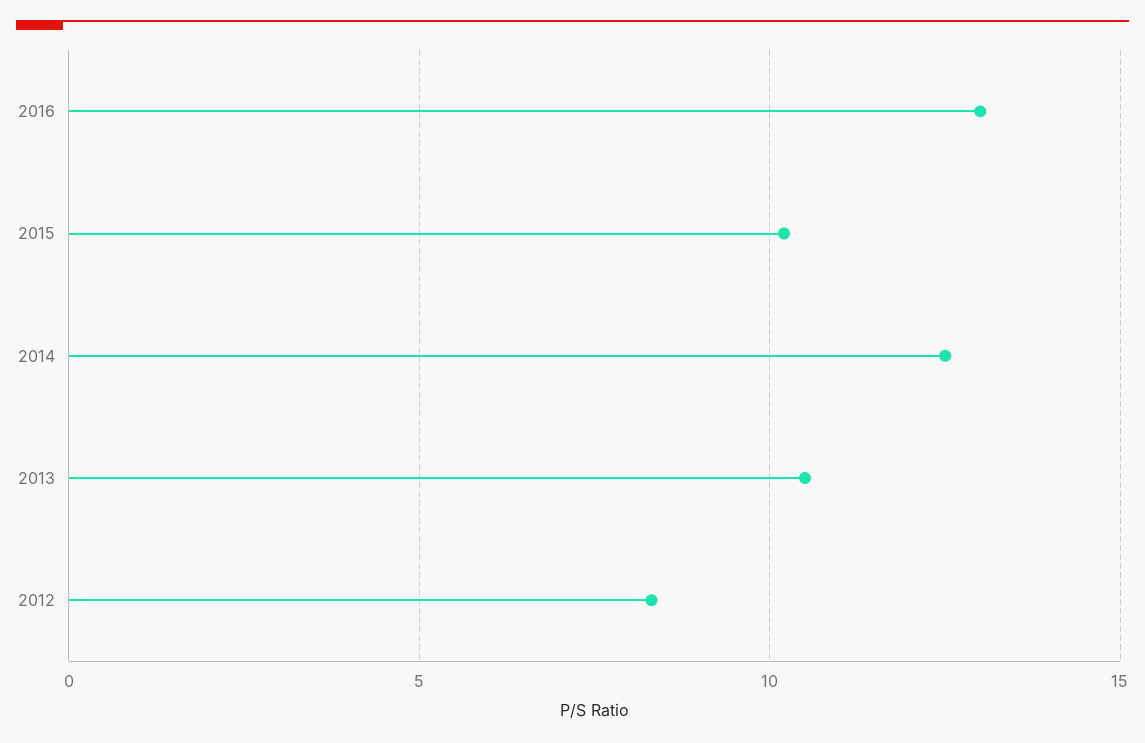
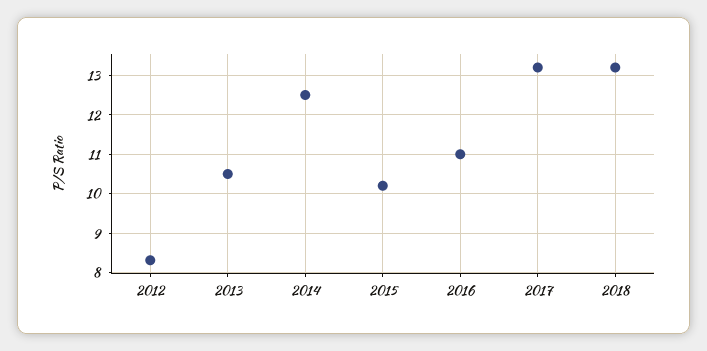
2016: 13 -> 11
2017: none -> 13.2
2018: none -> 13.2

